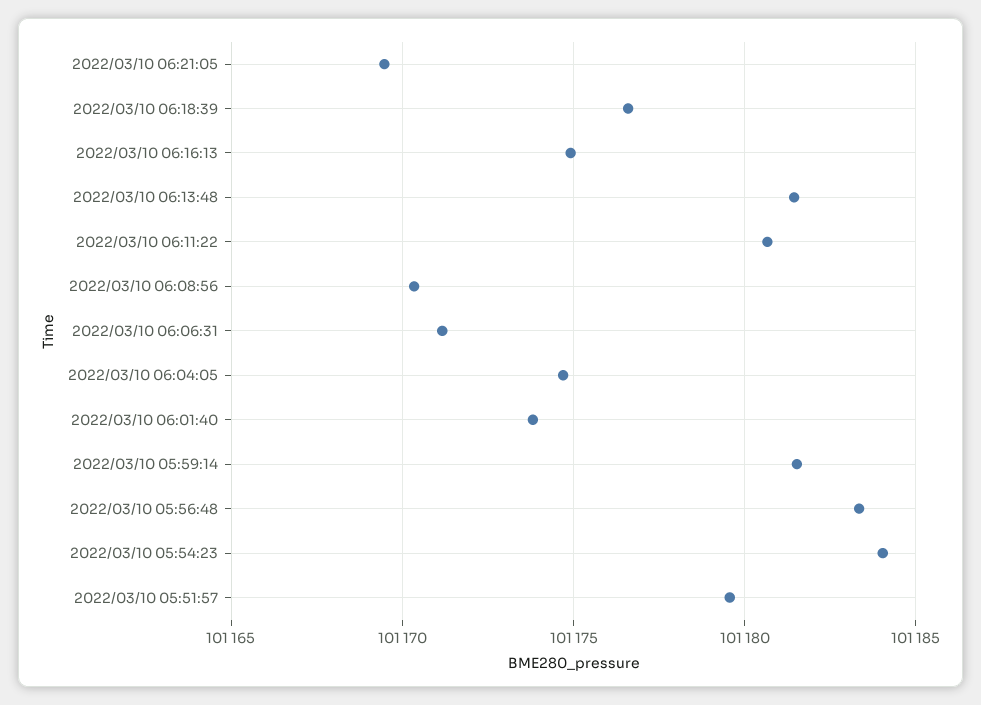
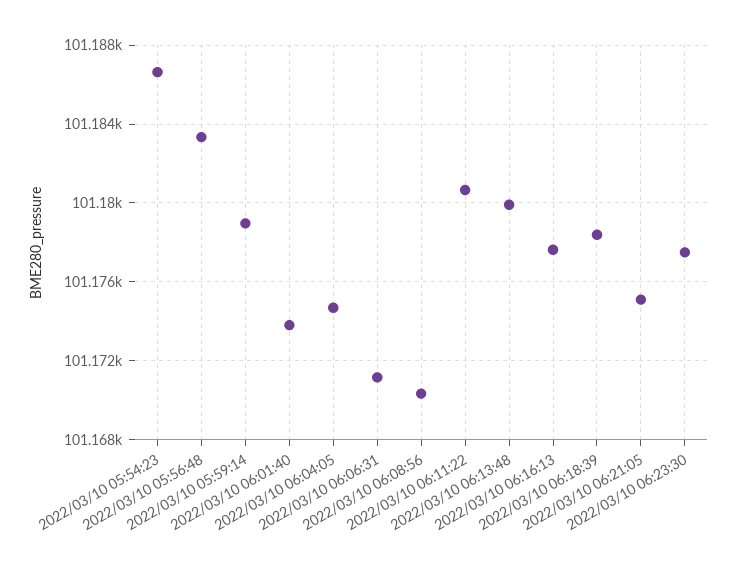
2022/03/10 06:21:05: 101169.5 -> 101175
2022/03/10 06:18:39: 101176.5 -> 101178.5
2022/03/10 06:16:13: 101175 -> 101177.5
2022/03/10 06:13:48: 101181.5 -> 101180
2022/03/10 05:59:14: 101181.5 -> 101179
2022/03/10 05:54:23: 101184 -> 101186.5
2022/03/10 05:51:57: 101179.5 -> none
2022/03/10 06:23:30: none -> 101177.5

